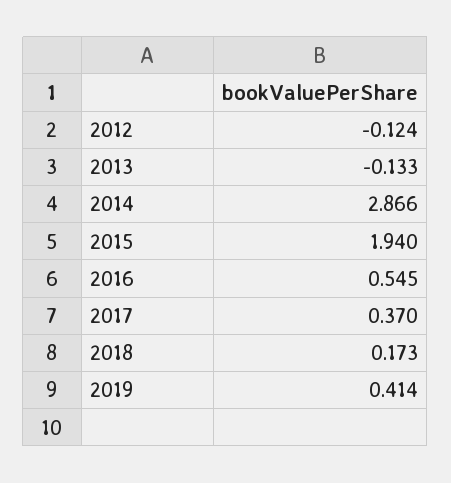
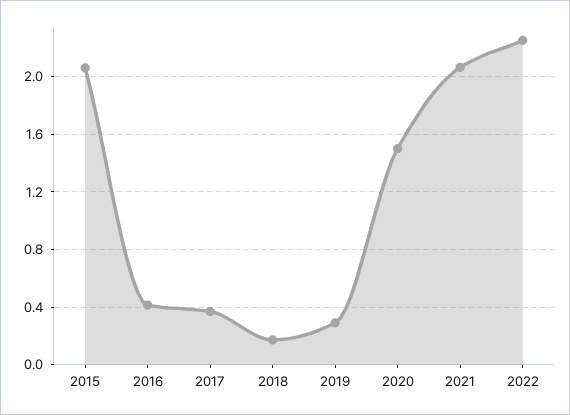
2012: -0.124 -> none
2013: -0.133 -> none
2014: 2.866 -> none
2015: 1.94 -> 2.05
2016: 0.545 -> 0.4
2019: 0.414 -> 0.3
2020: none -> 1.5
2021: none -> 2.05
2022: none -> 2.25

